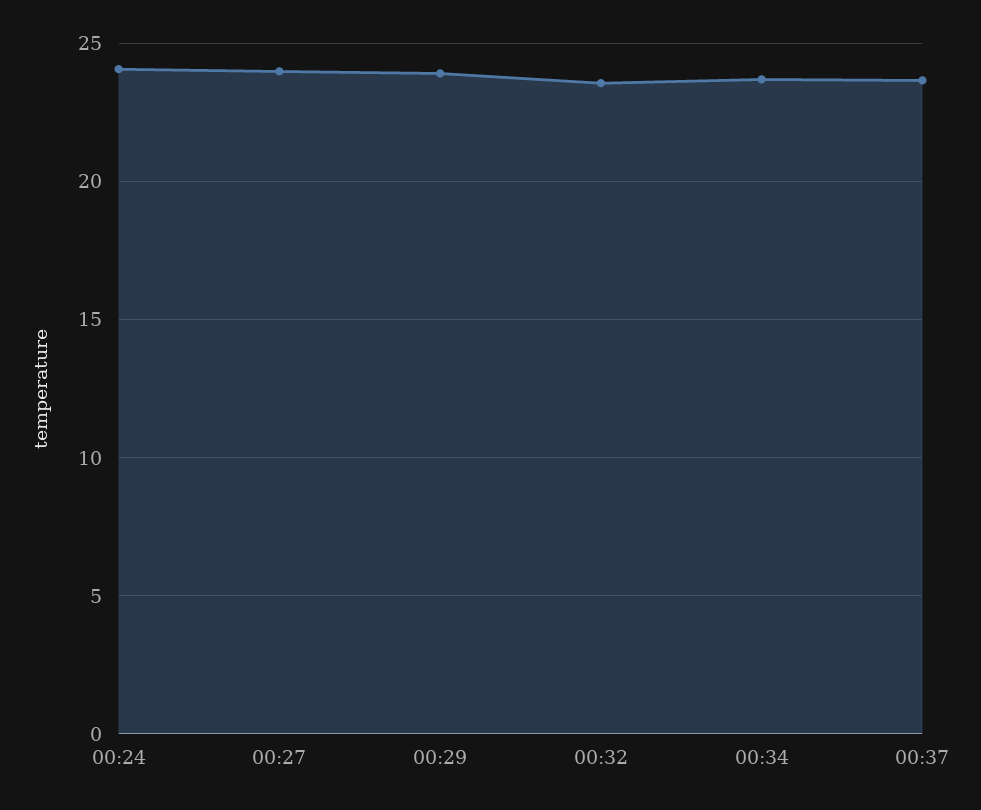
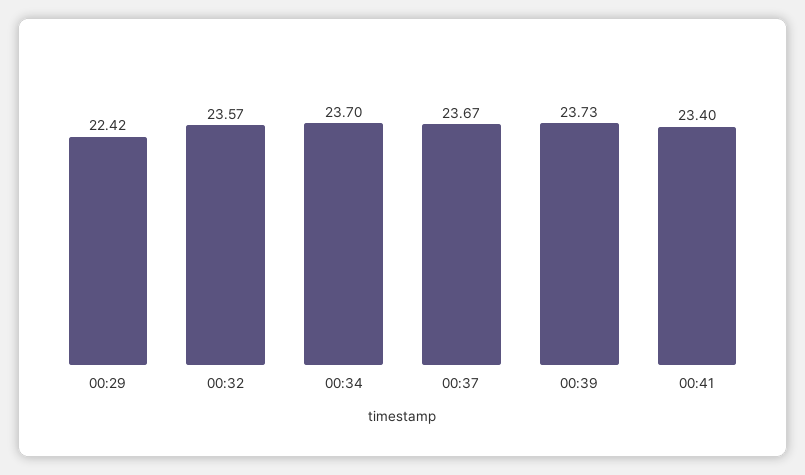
00:24: 24 -> none
00:27: 24 -> none
00:29: 24 -> 22.42
00:39: none -> 23.73
00:41: none -> 23.4

